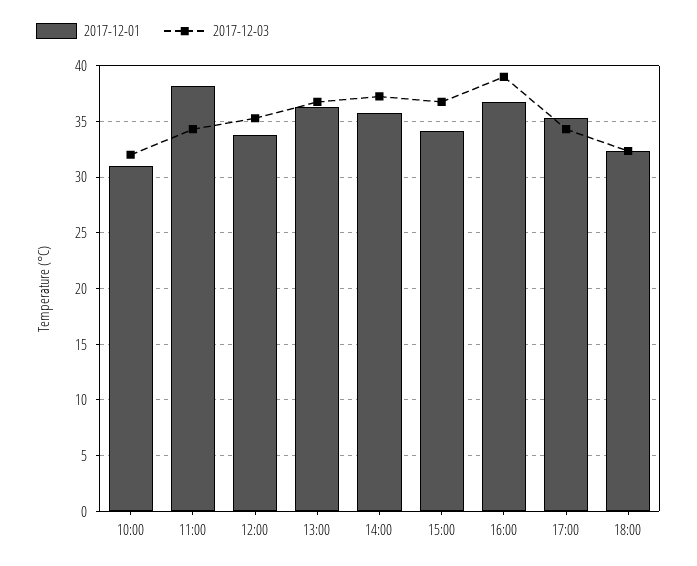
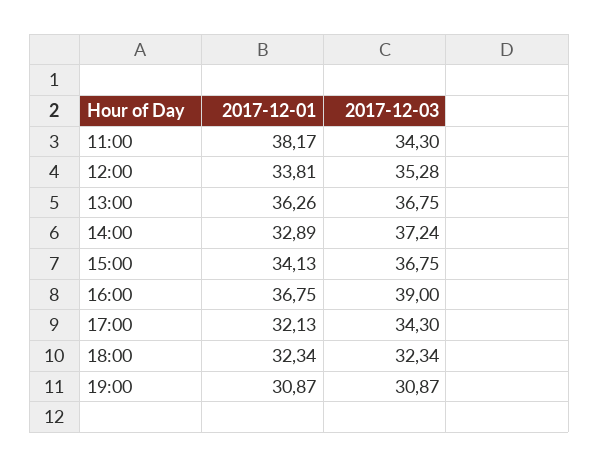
2017-12-01, 10:00: 31 -> none
2017-12-03, 10:00: 32 -> none
2017-12-01, 14:00: 36 -> 32.89
2017-12-01, 17:00: 35 -> 32.13
2017-12-01, 19:00: none -> 30.87
2017-12-03, 19:00: none -> 30.87

